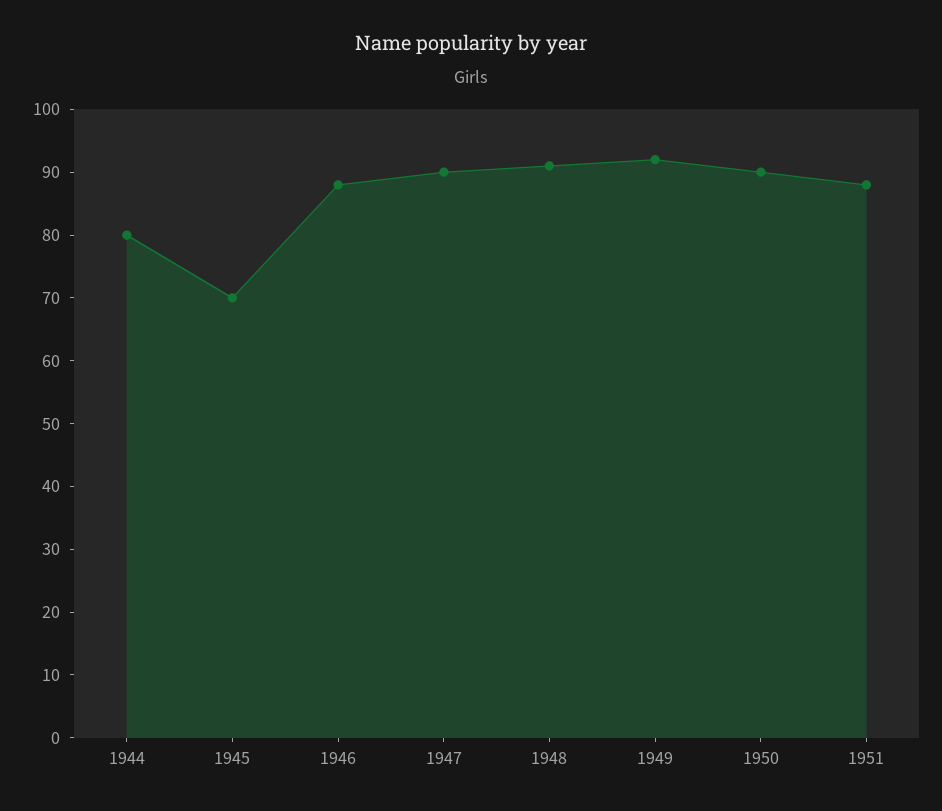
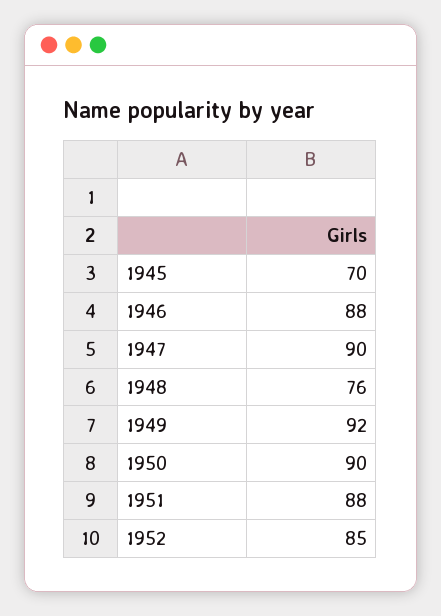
1944: 80 -> none
1948: 90 -> 76
1952: none -> 85

